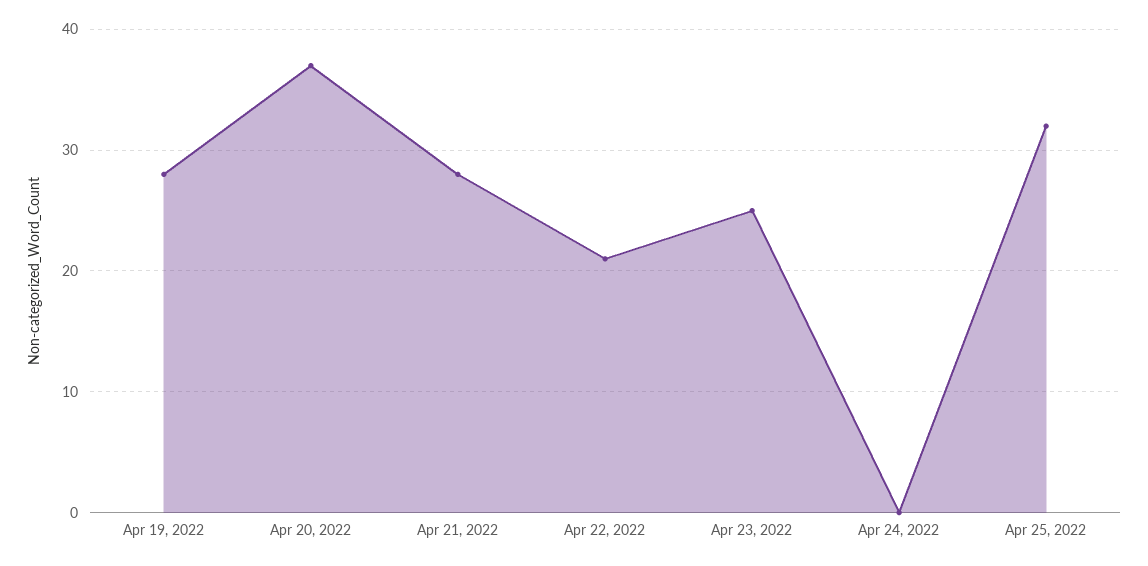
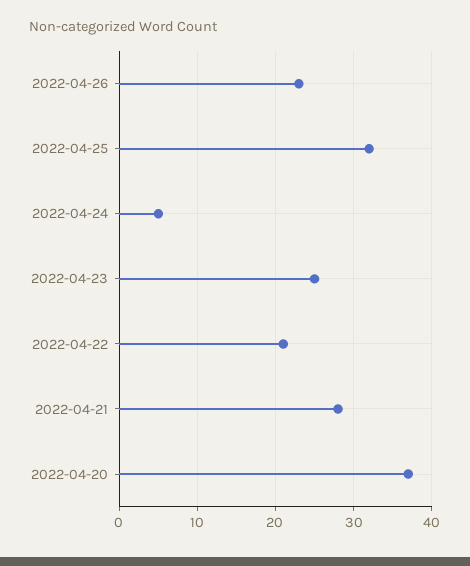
Apr 19, 2022: 28 -> none
Apr 24, 2022: 0 -> 5
2022-04-26: none -> 23

